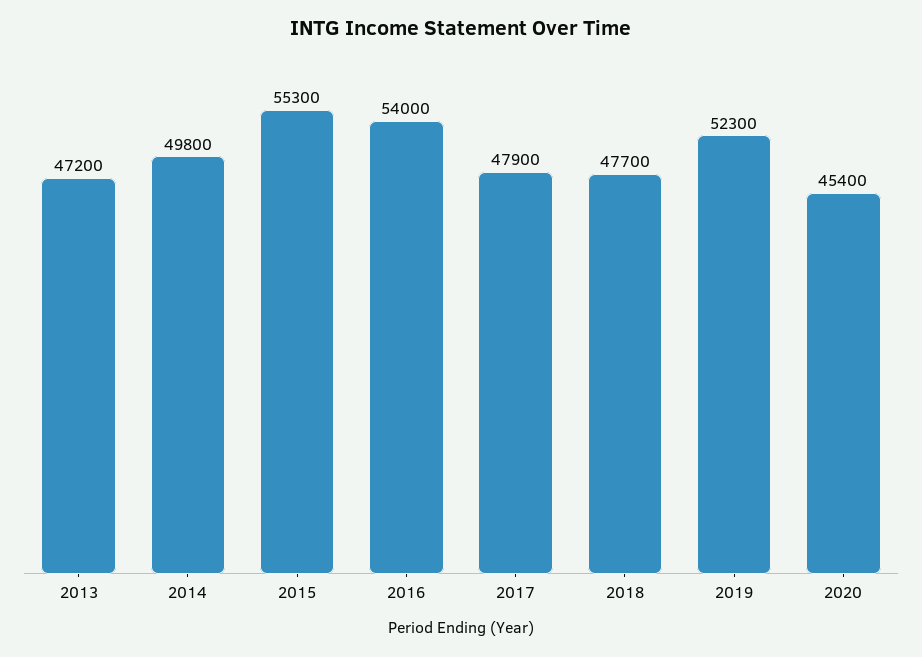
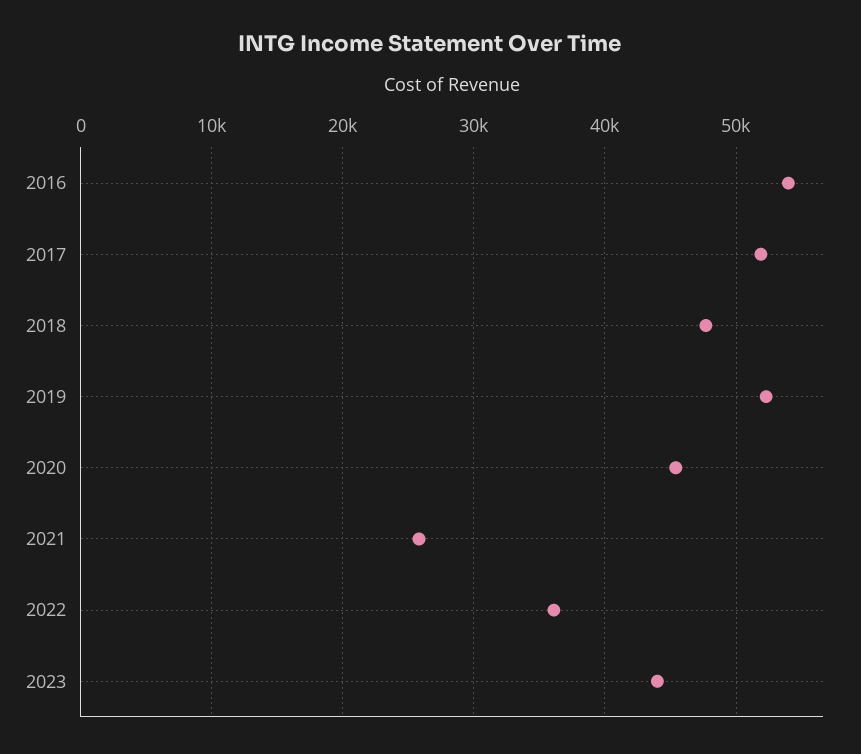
2013: 47200 -> none
2014: 49800 -> none
2015: 55300 -> none
2017: 47900 -> 52000
2021: none -> 26000
2022: none -> 36000
2023: none -> 44000

